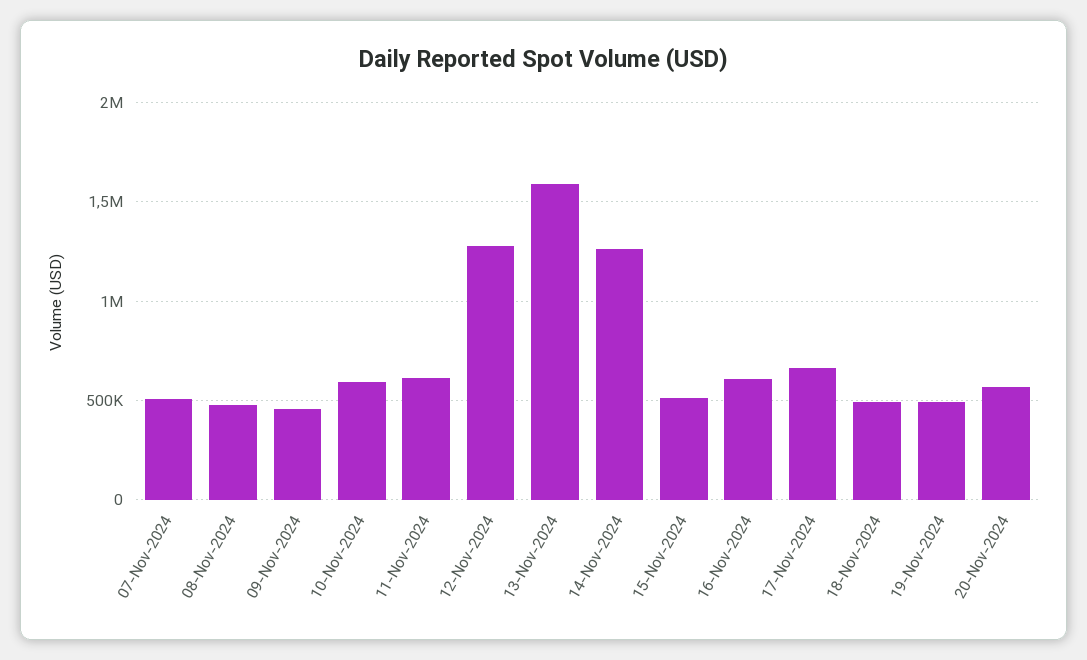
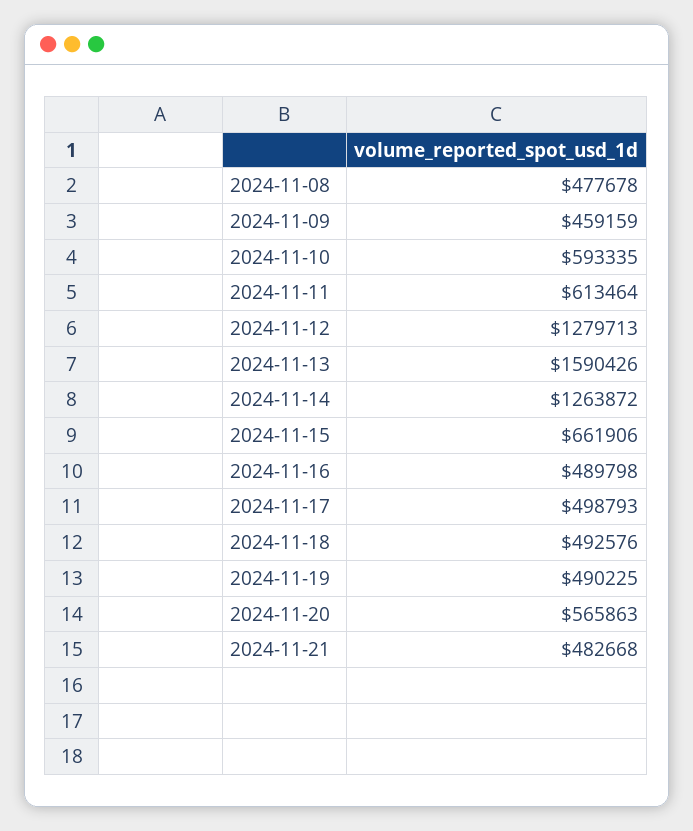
07-Nov-2024: 500000 -> none
15-Nov-2024: 500000 -> 661906
16-Nov-2024: 600000 -> 489798
17-Nov-2024: 650000 -> 498793
2024-11-21: none -> 482668

